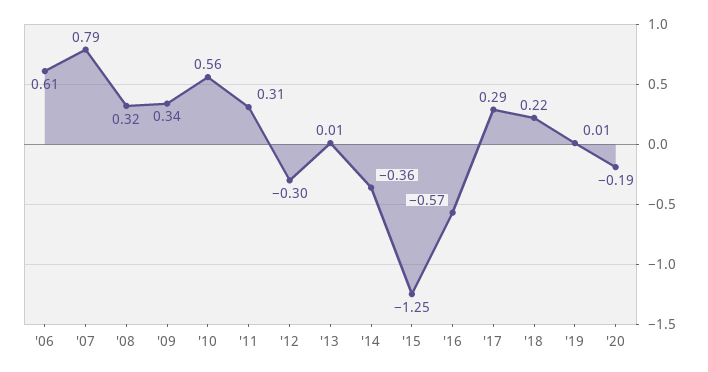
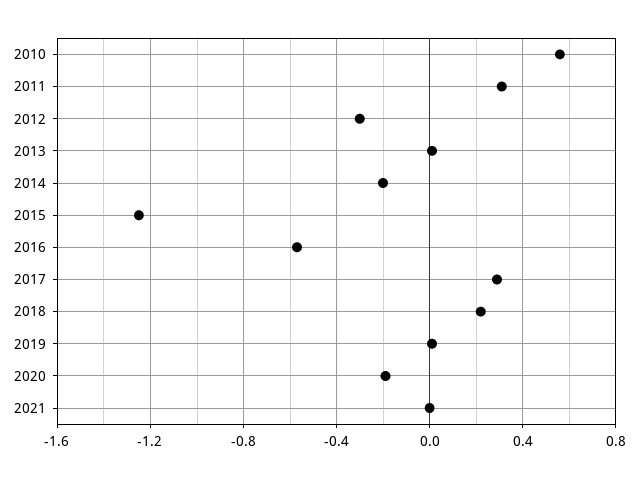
'06: 0.61 -> none
'07: 0.79 -> none
'08: 0.32 -> none
'09: 0.34 -> none
'14: -0.36 -> -0.2
2021: none -> 0

